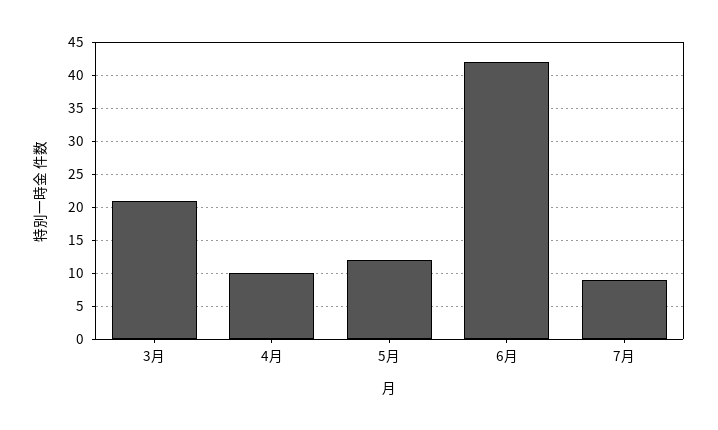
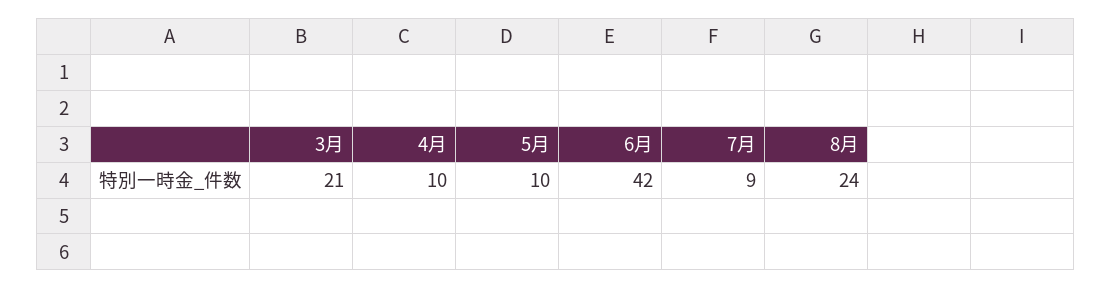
5月: 12 -> 10
8月: none -> 24

